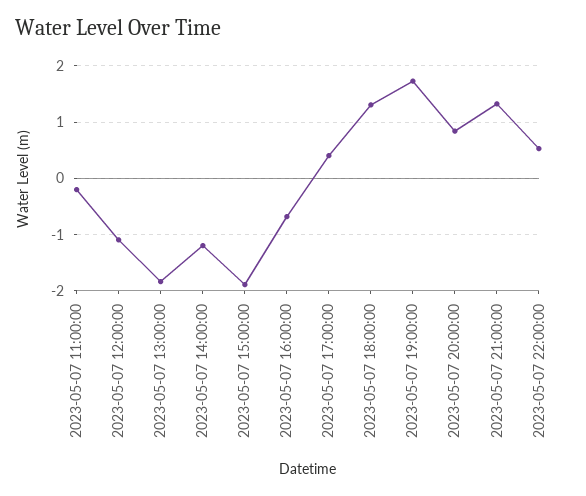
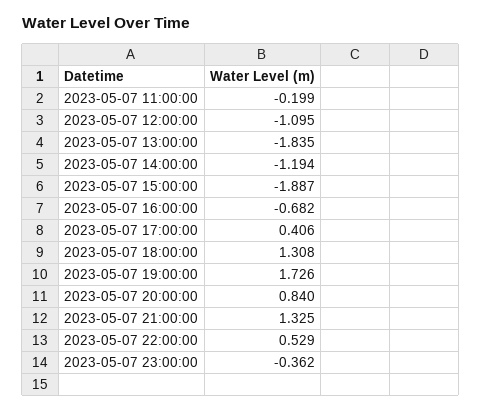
2023-05-07 23:00:00: none -> -0.362

